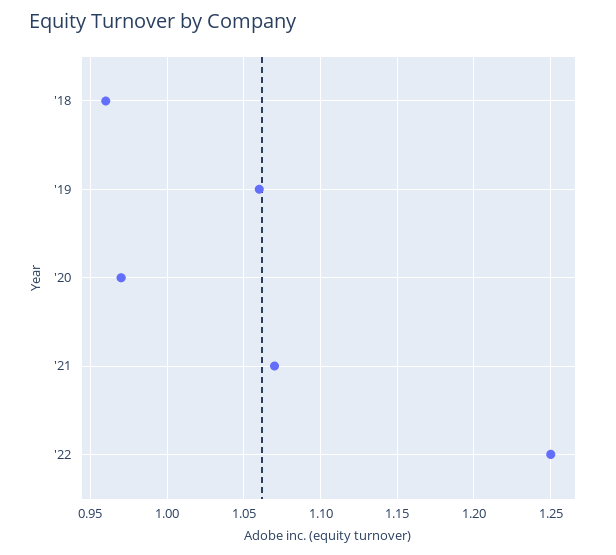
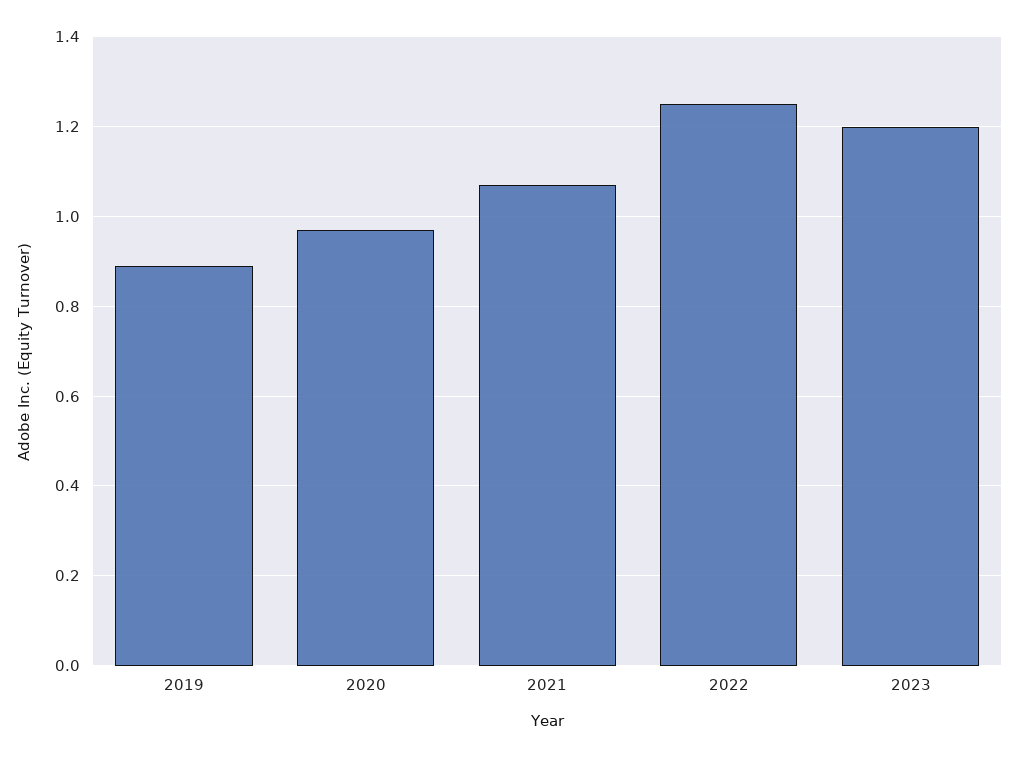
'18: 0.96 -> none
'19: 1.06 -> 0.9
2023: none -> 1.2

